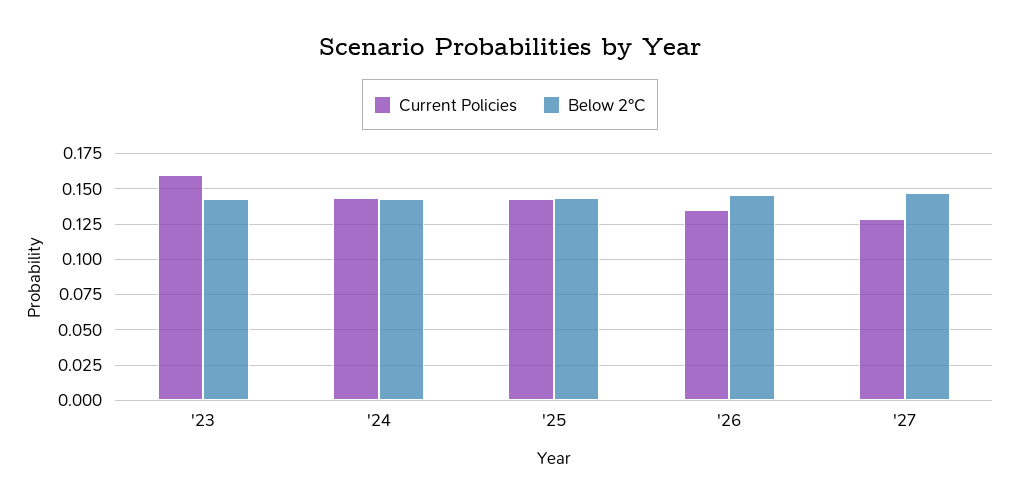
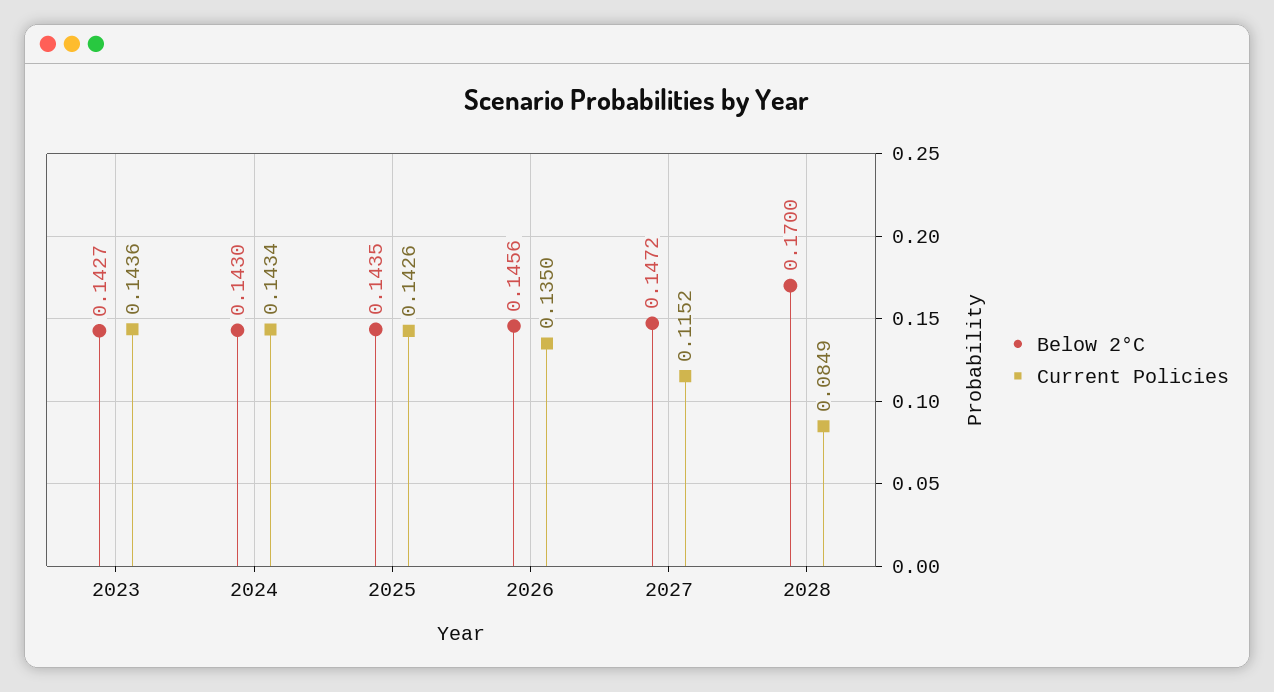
Current Policies, '23: 0.16 -> 0.1436
Current Policies, '27: 0.13 -> 0.1152
Below 2°C, 2028: none -> 0.17
Current Policies, 2028: none -> 0.0849

